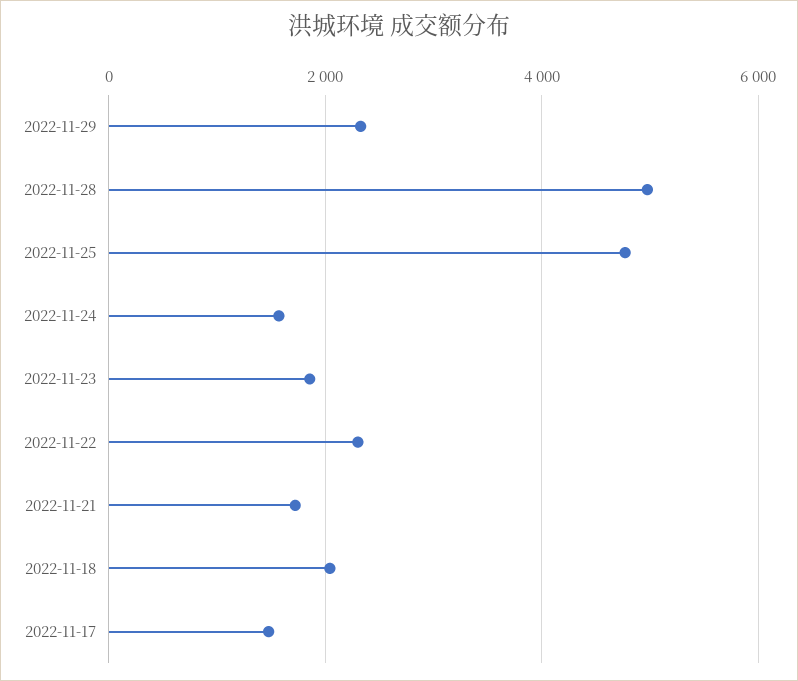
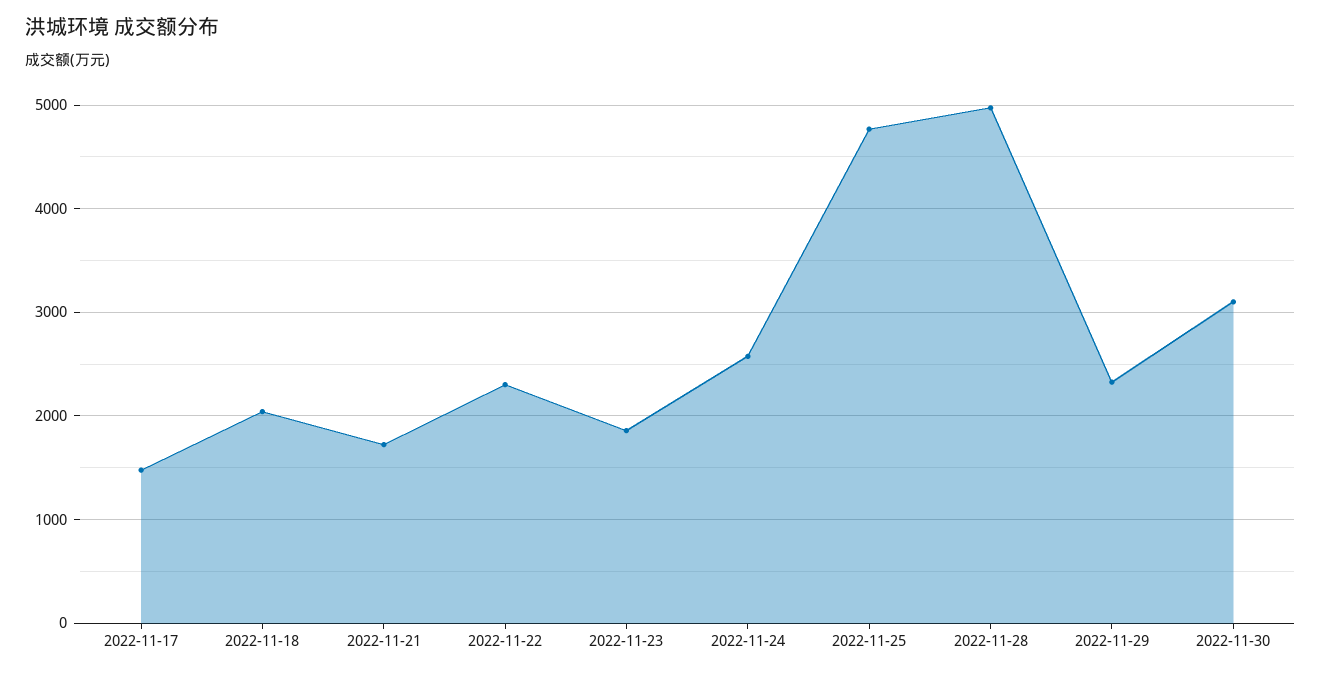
2022-11-24: 1600 -> 2600
2022-11-30: none -> 3100

